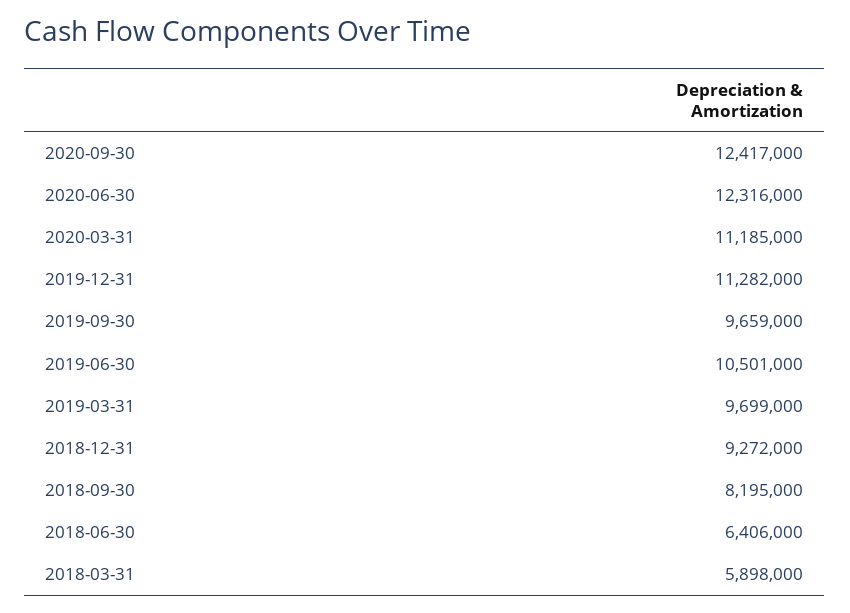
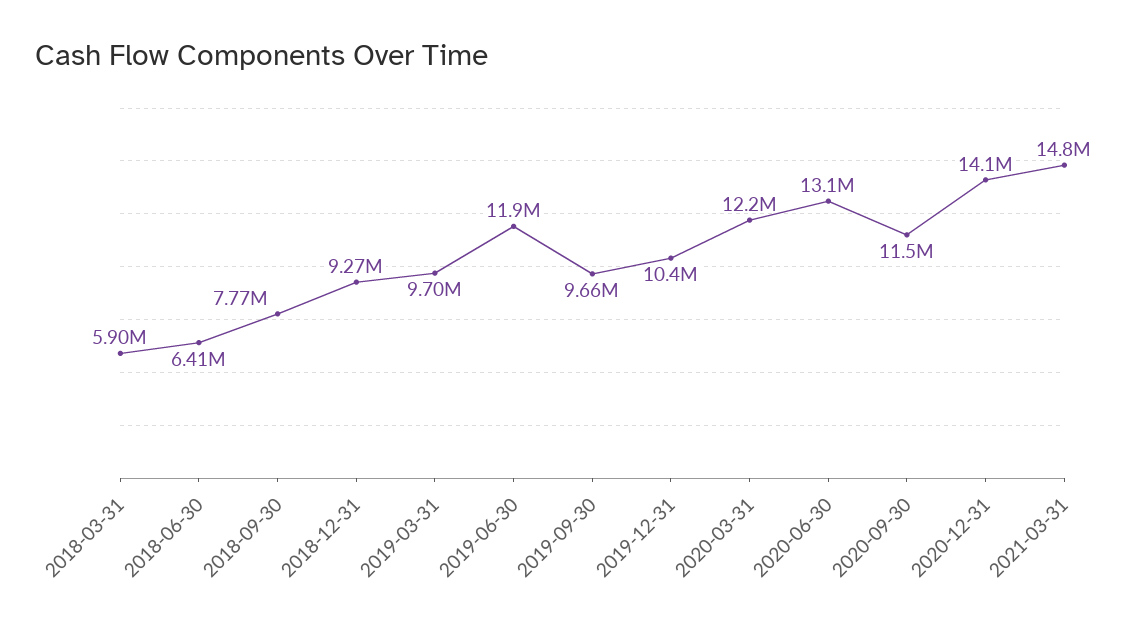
2020-09-30: 12417000 -> 11500000
2020-06-30: 12316000 -> 13100000
2020-03-31: 11185000 -> 12200000
2019-12-31: 11282000 -> 10400000
2019-06-30: 10501000 -> 11900000
2018-09-30: 8195000 -> 7770000
2020-12-31: none -> 14100000
2021-03-31: none -> 14800000

